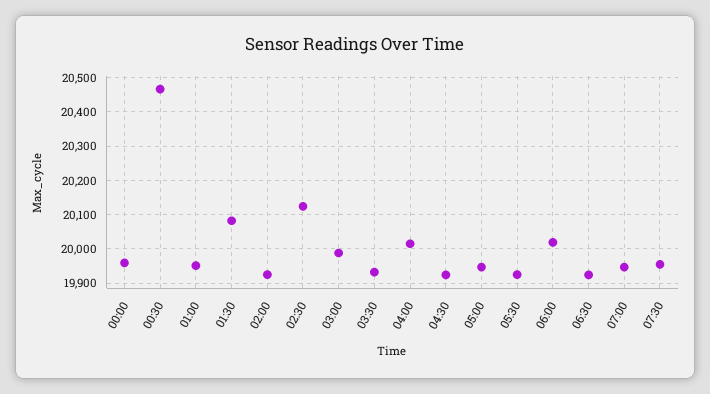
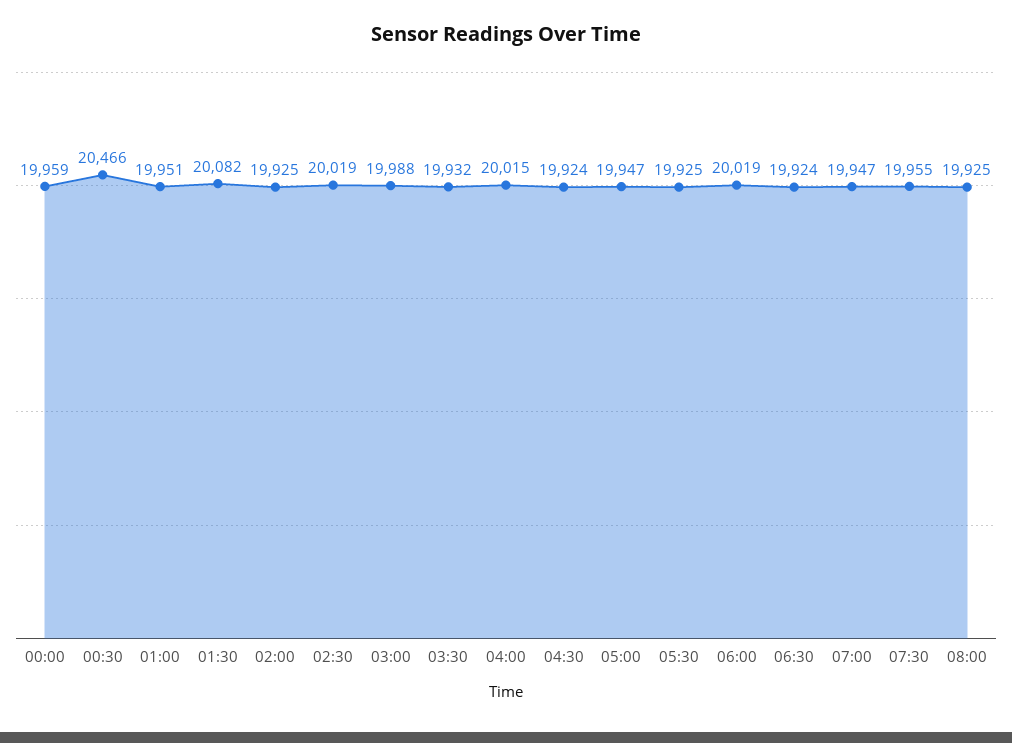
02:30: 20120 -> 20019
08:00: none -> 19925

